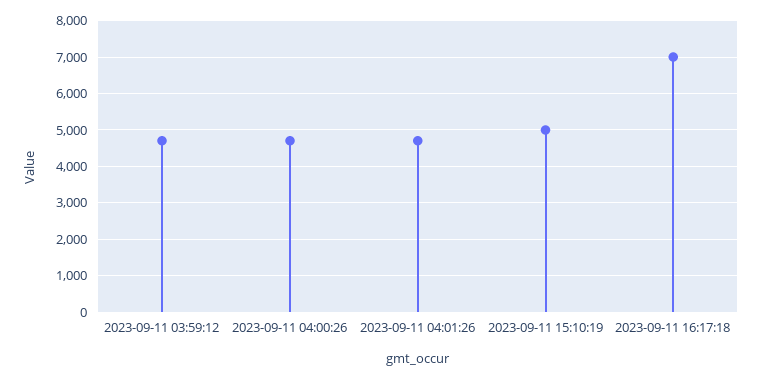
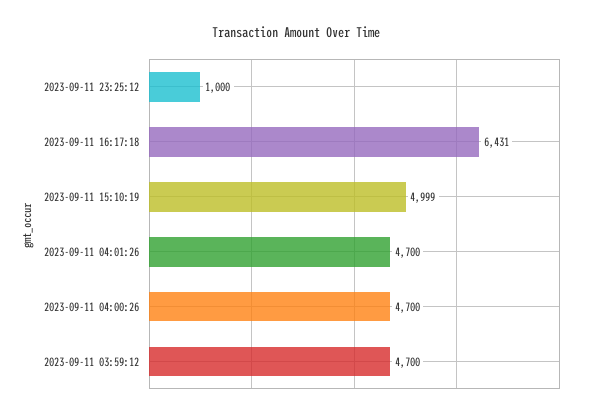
2023-09-11 16:17:18: 7000 -> 6431
2023-09-11 23:25:12: none -> 1000

